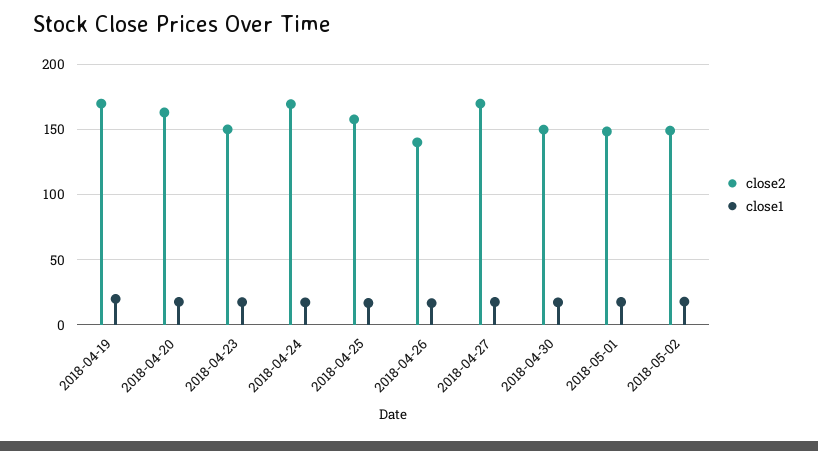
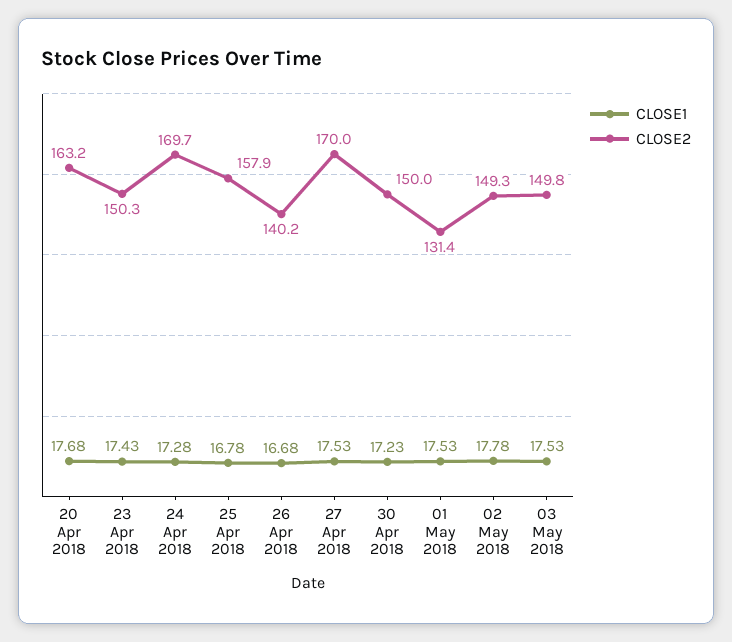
close2, 2018-04-19: 170 -> none
close1, 2018-04-19: 20 -> none
close2, 2018-05-01: 150 -> 131.4
close1, 03 May 2018: none -> 17.53
close2, 03 May 2018: none -> 149.8

